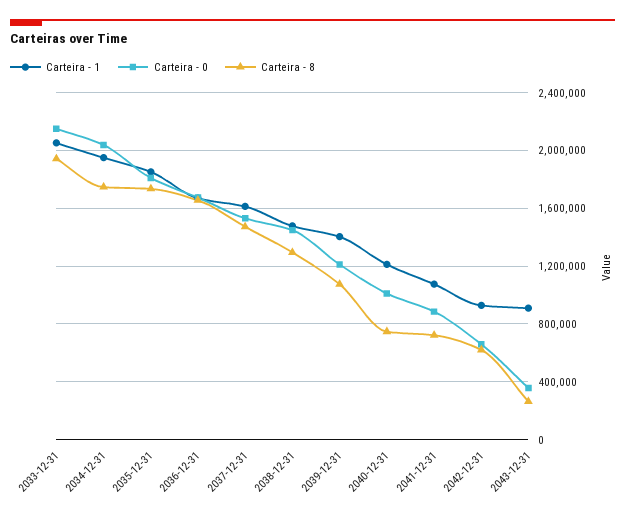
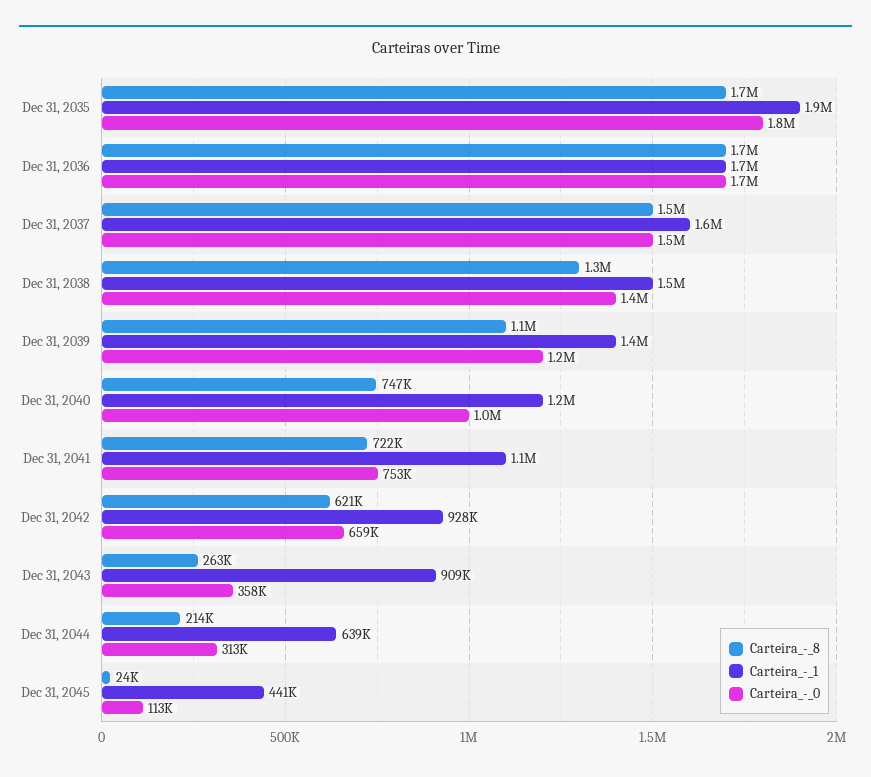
Carteira - 1, 2033-12-31: 2050000 -> none
Carteira - 0, 2033-12-31: 2150000 -> none
Carteira - 8, 2033-12-31: 1950000 -> none
Carteira - 1, 2034-12-31: 1950000 -> none
Carteira - 0, 2034-12-31: 2050000 -> none
Carteira - 8, 2034-12-31: 1750000 -> none
Carteira - 0, 2041-12-31: 900000 -> 753000
Carteira - 8, Dec 31, 2044: none -> 214000
Carteira - 1, Dec 31, 2044: none -> 639000
Carteira - 0, Dec 31, 2044: none -> 313000
Carteira - 8, Dec 31, 2045: none -> 24000
Carteira - 1, Dec 31, 2045: none -> 441000
Carteira - 0, Dec 31, 2045: none -> 113000

